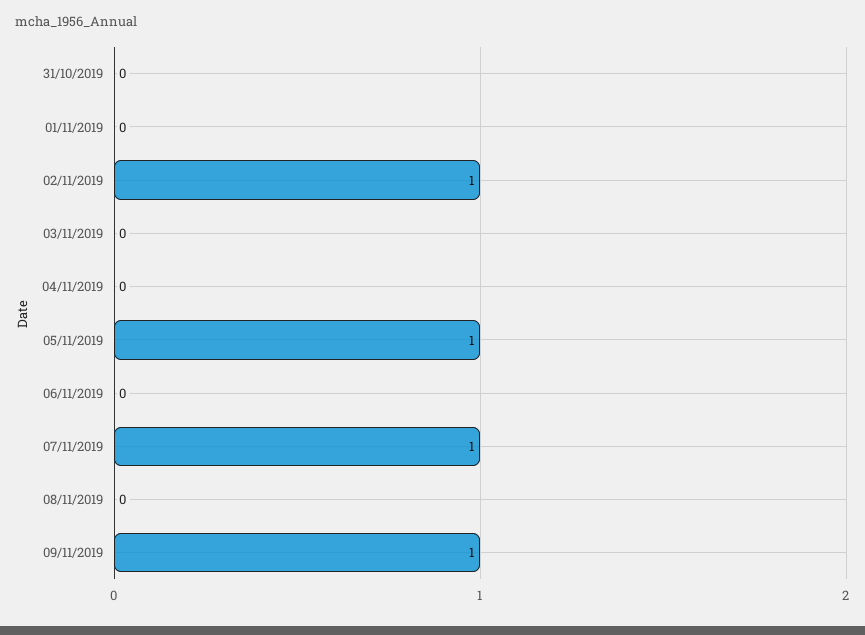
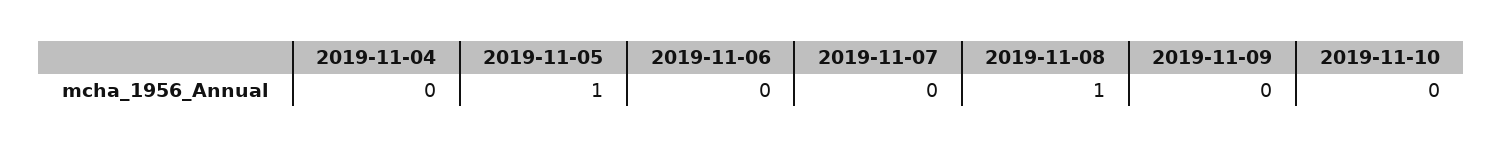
31/10/2019: 0 -> none
01/11/2019: 0 -> none
02/11/2019: 1 -> none
03/11/2019: 0 -> none
07/11/2019: 1 -> 0
08/11/2019: 0 -> 1
09/11/2019: 1 -> 0
2019-11-10: none -> 0

